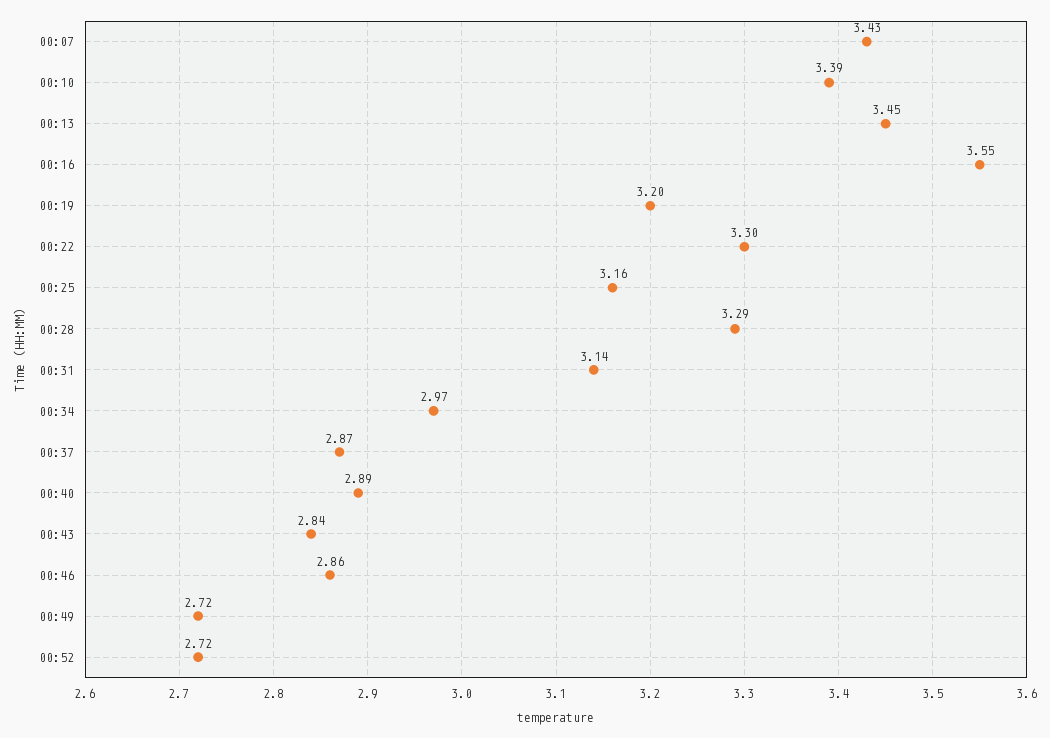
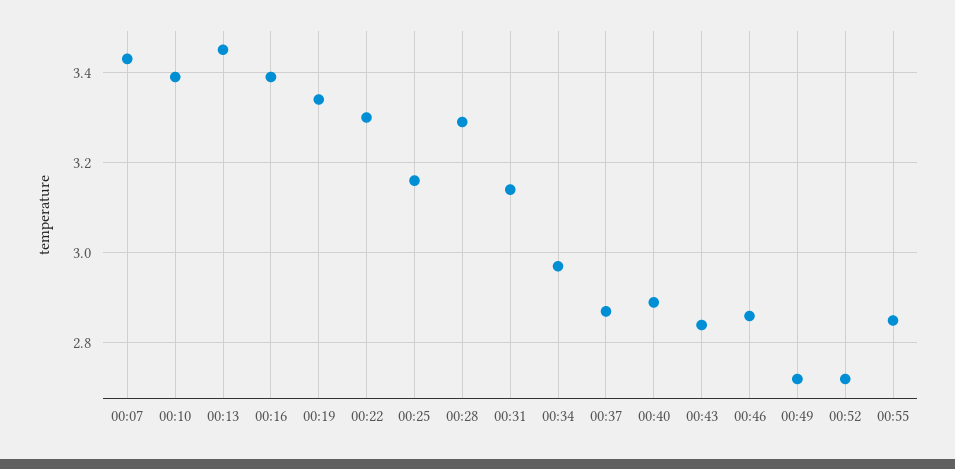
00:16: 3.55 -> 3.4
00:19: 3.2 -> 3.35
00:55: none -> 2.85

